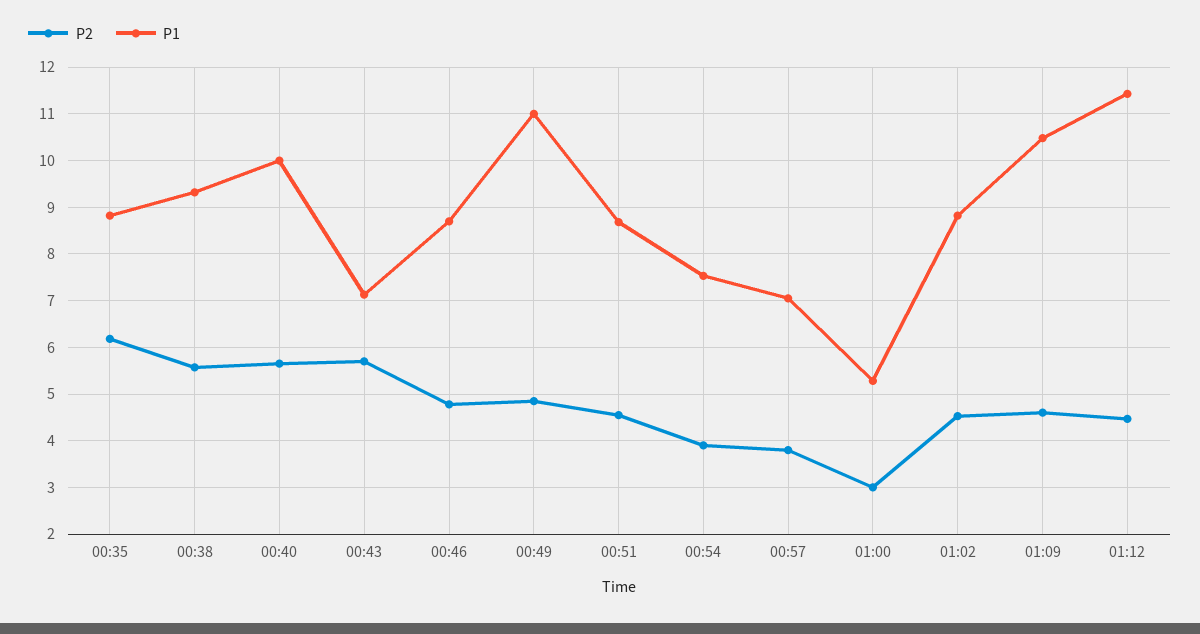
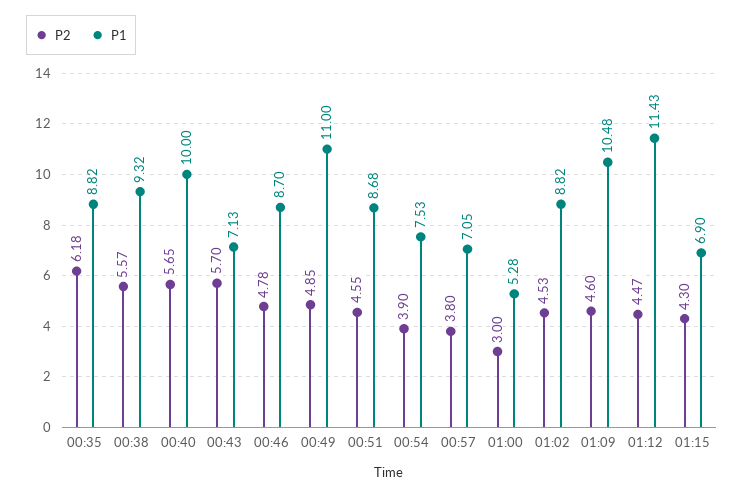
P2, 01:15: none -> 4.3
P1, 01:15: none -> 6.9

